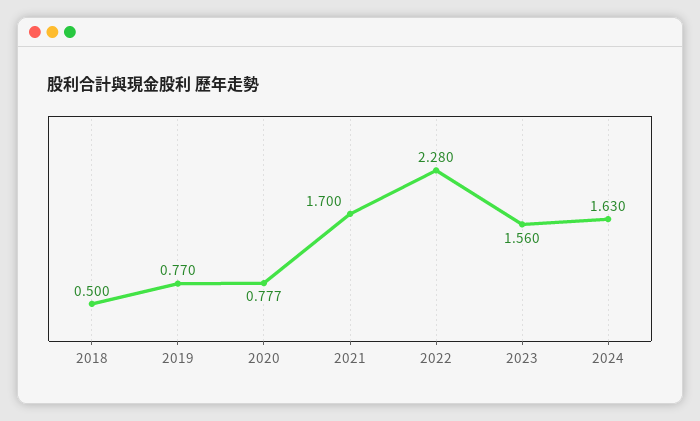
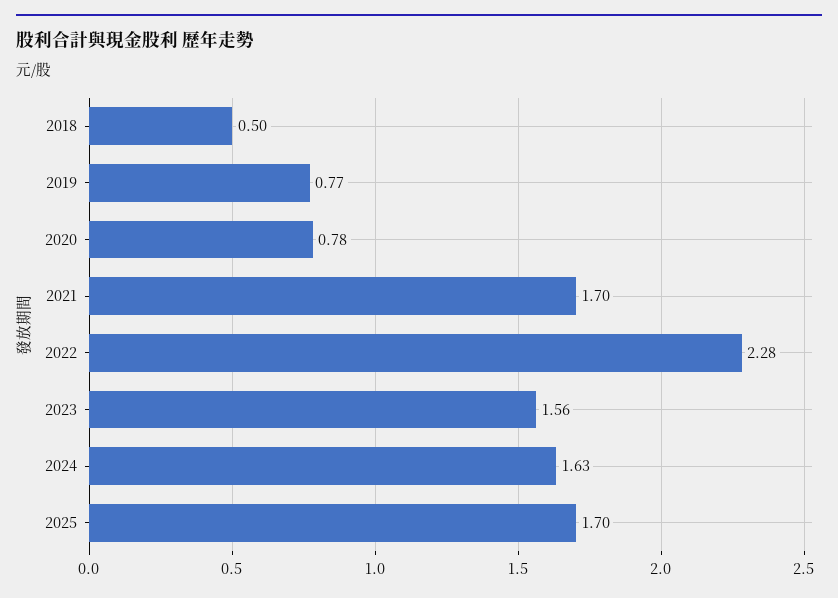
2025: none -> 1.7

